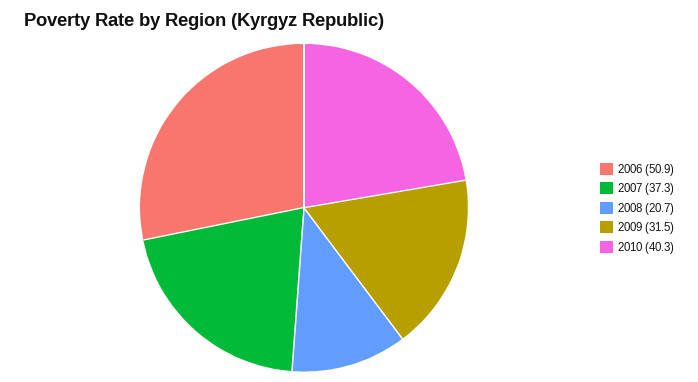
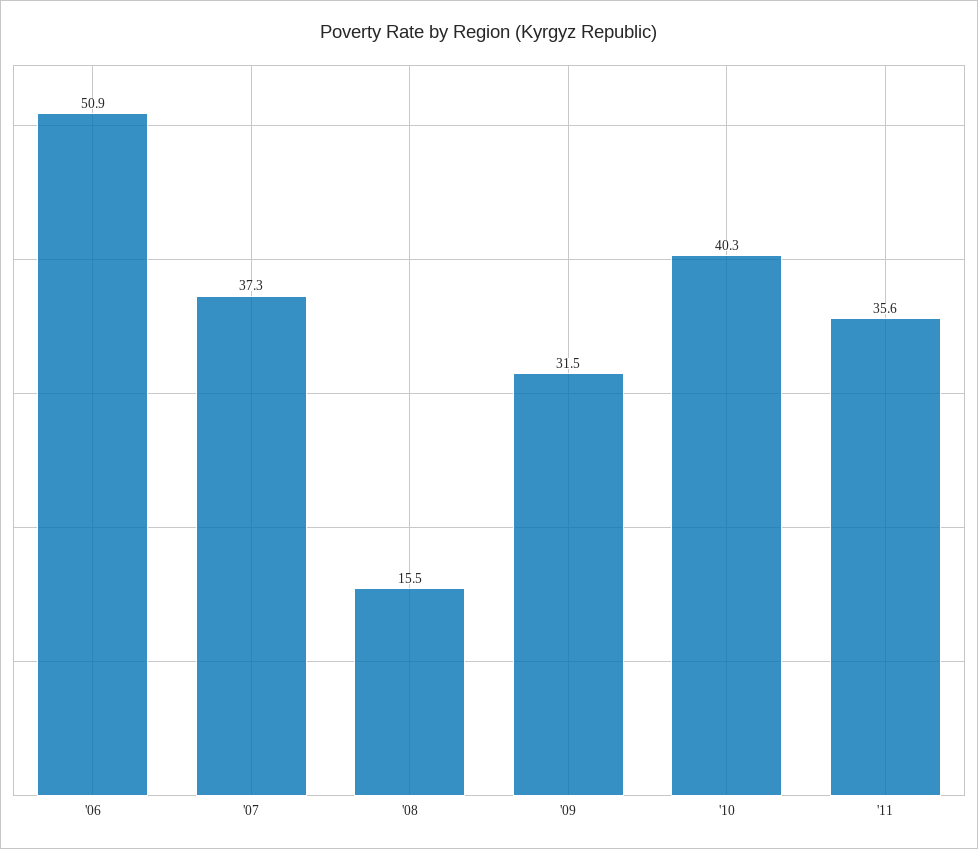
2008: 20.7 -> 15.5
'11: none -> 35.6

